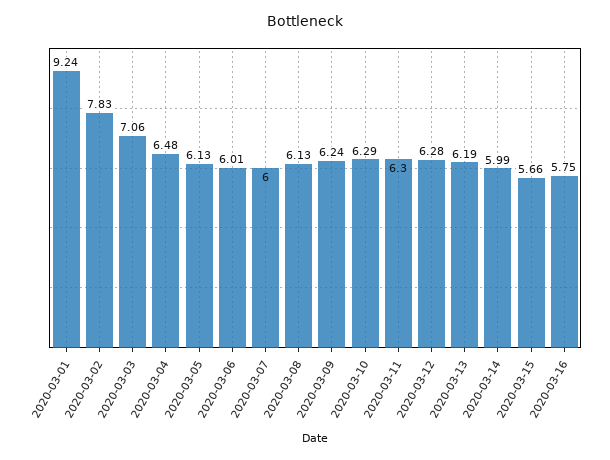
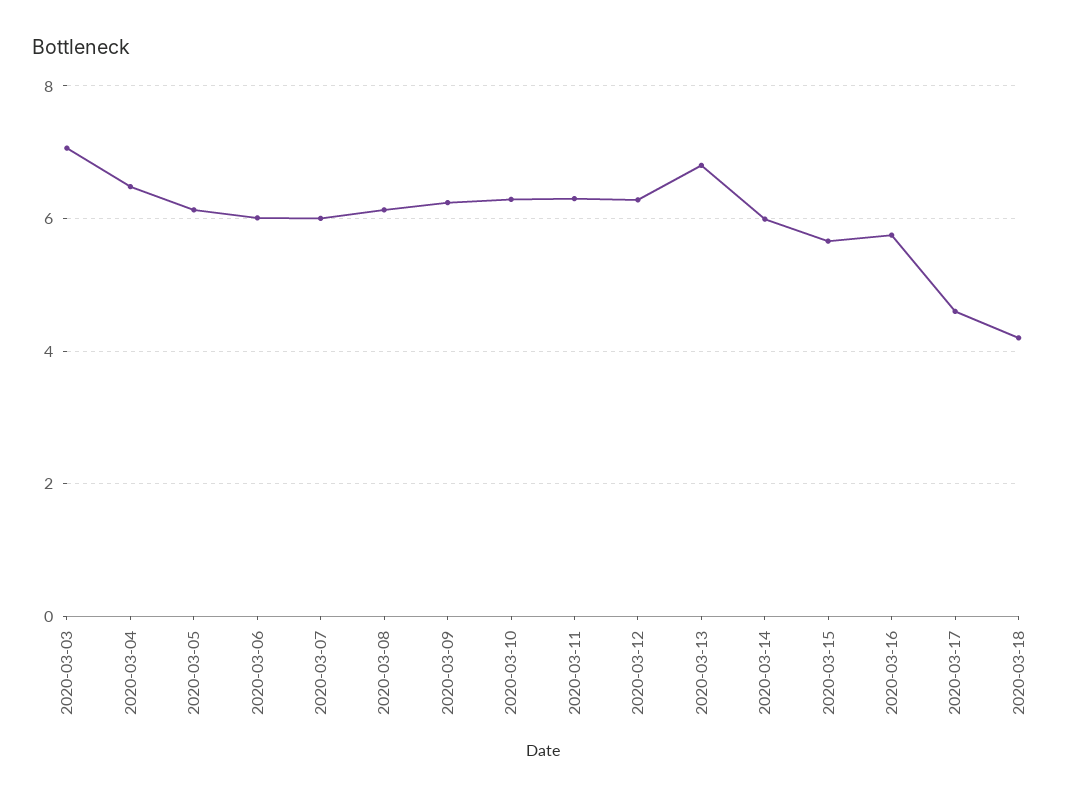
2020-03-01: 9.24 -> none
2020-03-02: 7.83 -> none
2020-03-13: 6.19 -> 6.8
2020-03-17: none -> 4.6
2020-03-18: none -> 4.2

